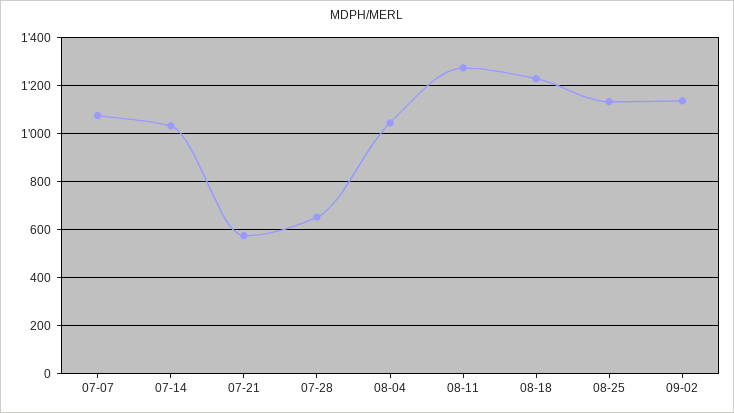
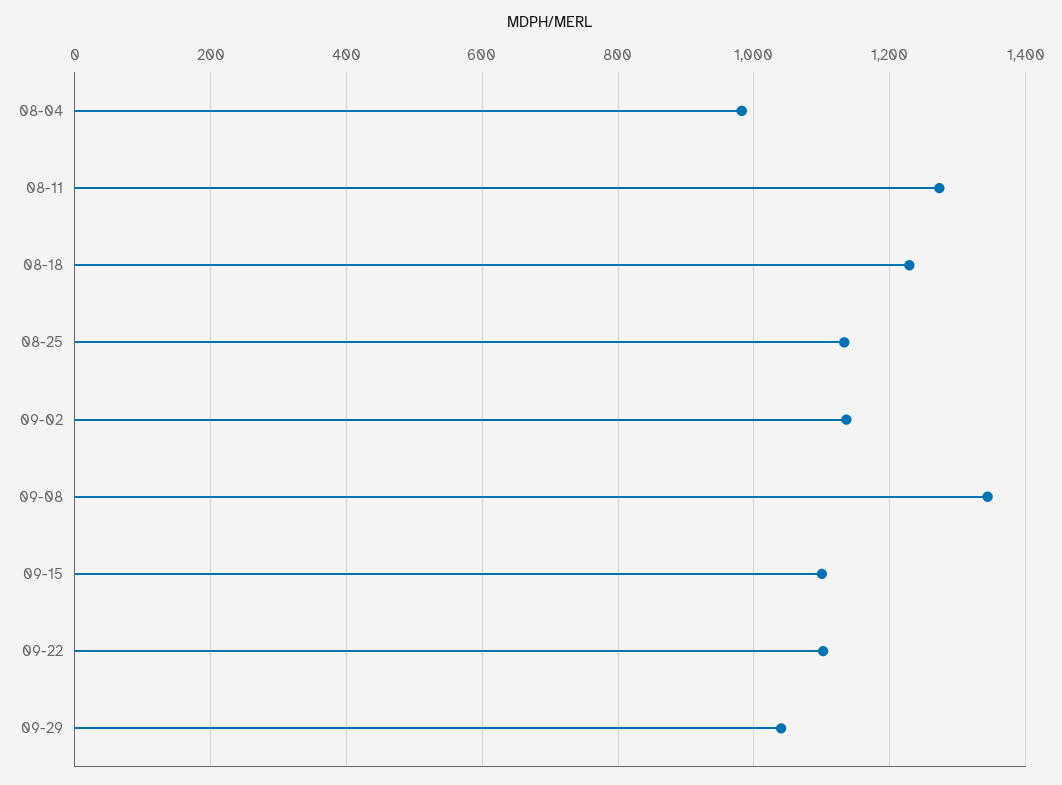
07-07: 1075 -> none
07-14: 1025 -> none
07-21: 575 -> none
07-28: 650 -> none
08-04: 1050 -> 980
09-08: none -> 1340
09-15: none -> 1100
09-22: none -> 1100
09-29: none -> 1040

